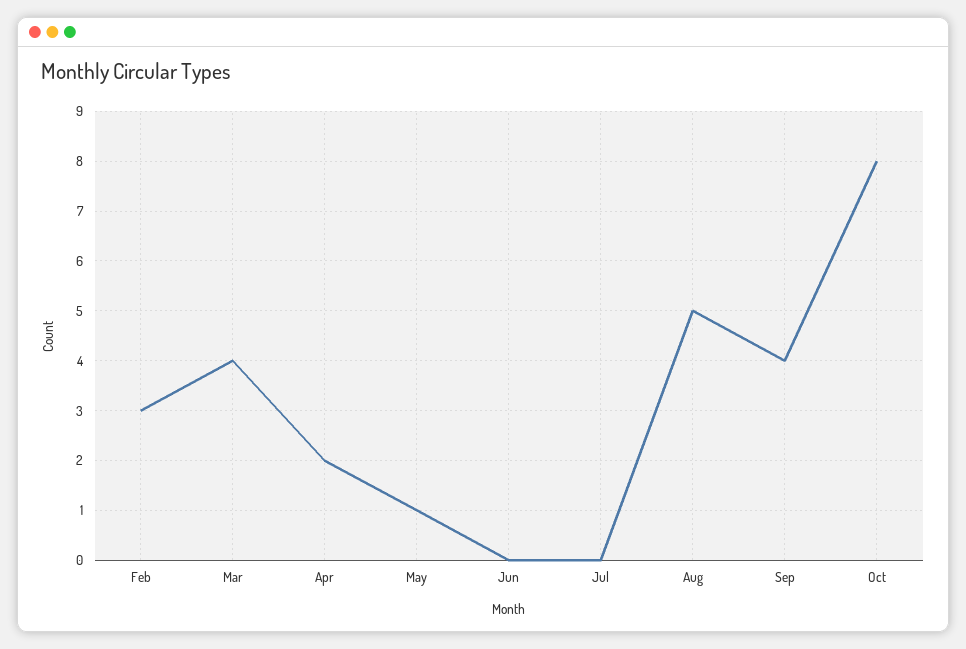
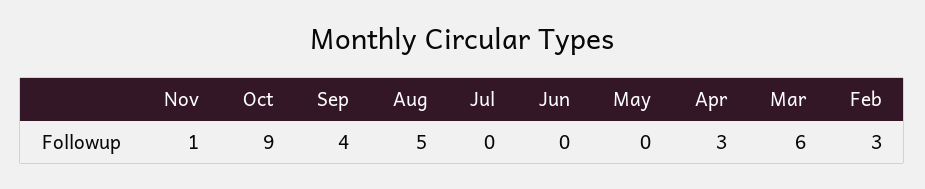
Mar: 4 -> 6
Apr: 2 -> 3
May: 1 -> 0
Oct: 8 -> 9
Nov: none -> 1

